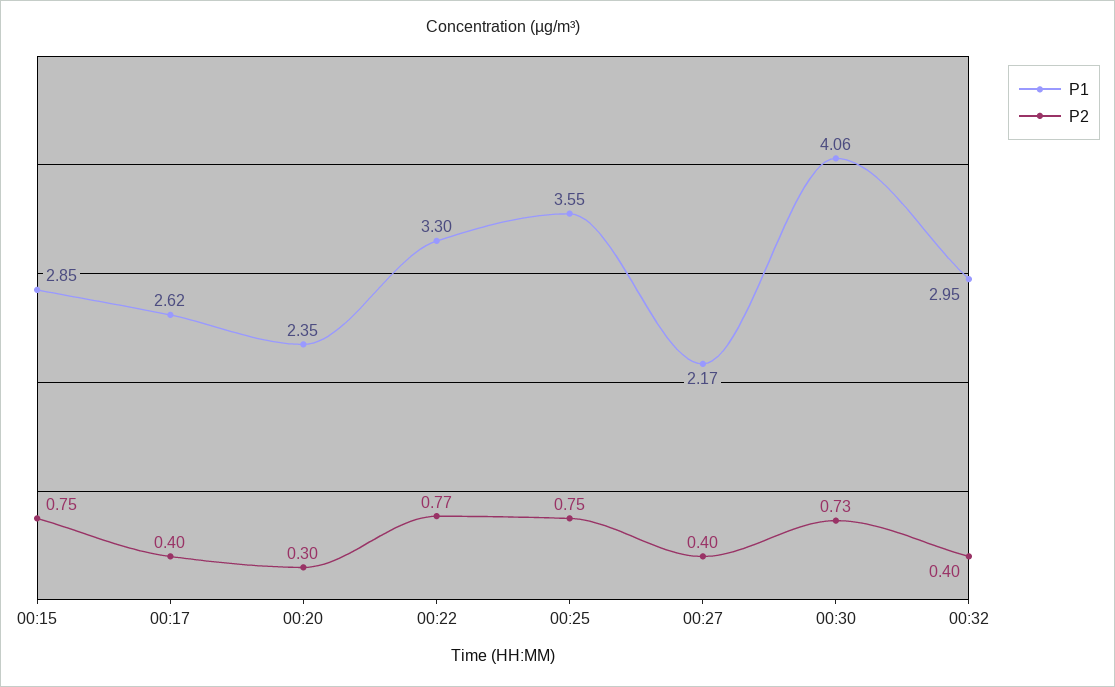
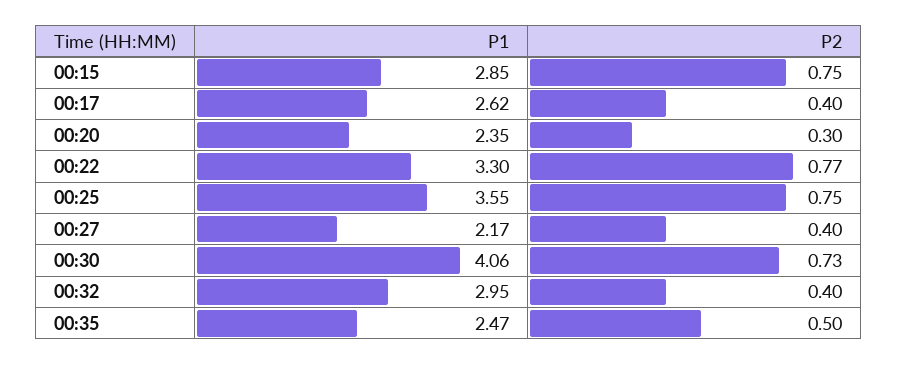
P1, 00:35: none -> 2.47
P2, 00:35: none -> 0.5

